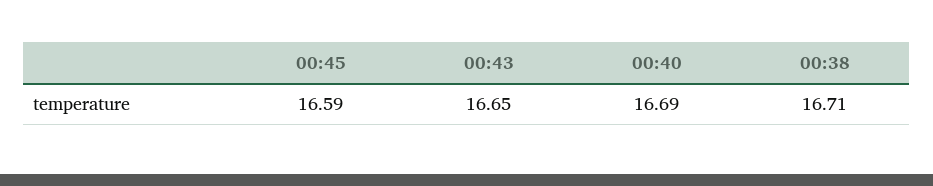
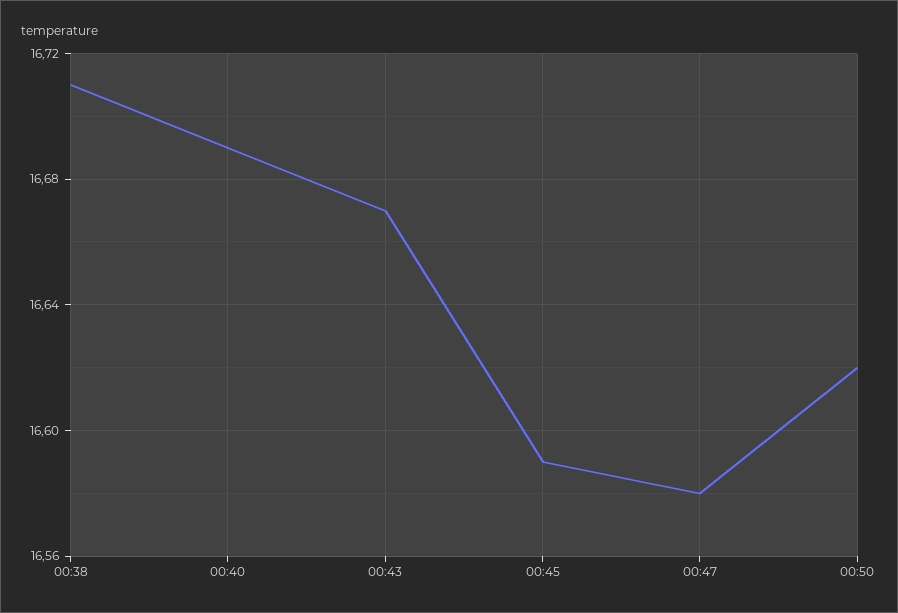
00:43: 16.65 -> 16.67
00:47: none -> 16.58
00:50: none -> 16.62

